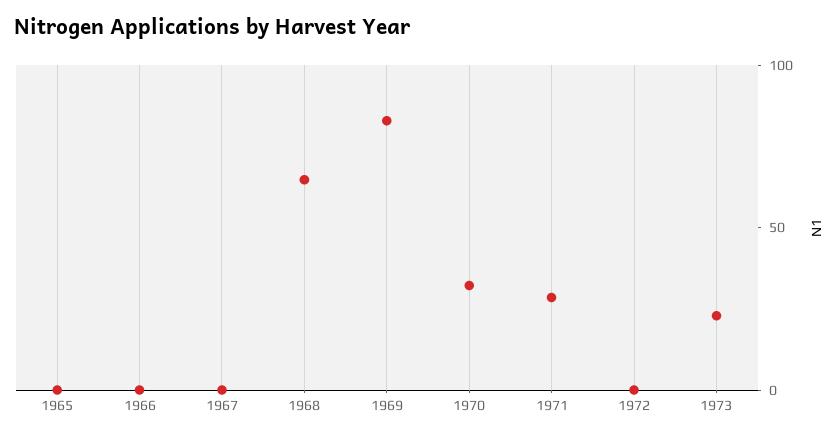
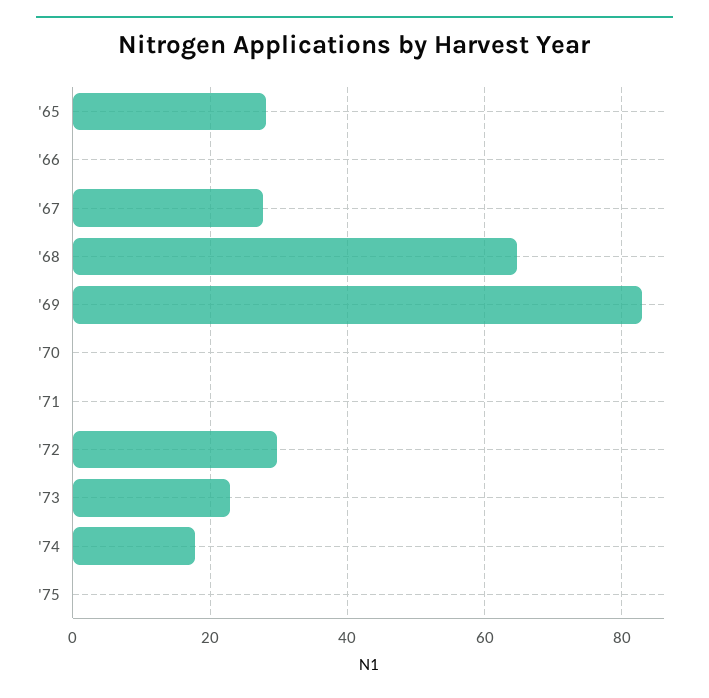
1965: 0 -> 28
1967: 0 -> 28
1970: 30 -> 0
1971: 30 -> 0
1972: 0 -> 30
'74: none -> 18
'75: none -> 0

